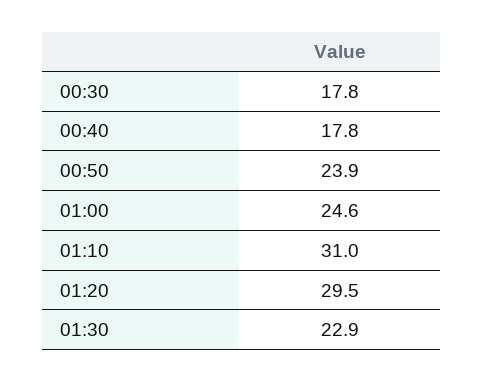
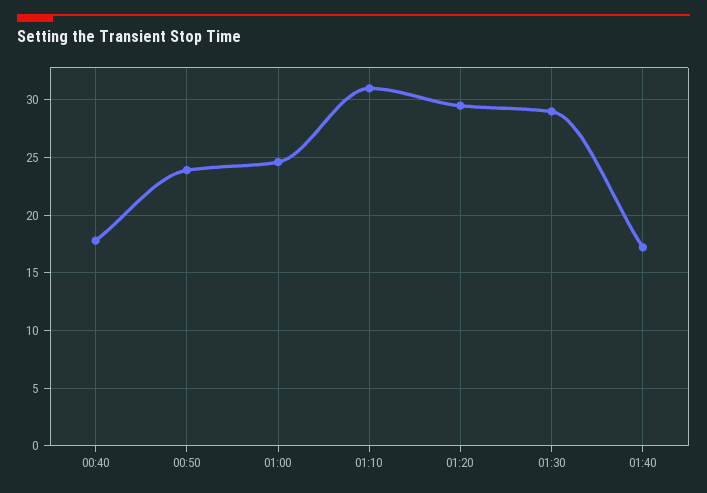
00:30: 17.8 -> none
01:30: 22.9 -> 29
01:40: none -> 17

